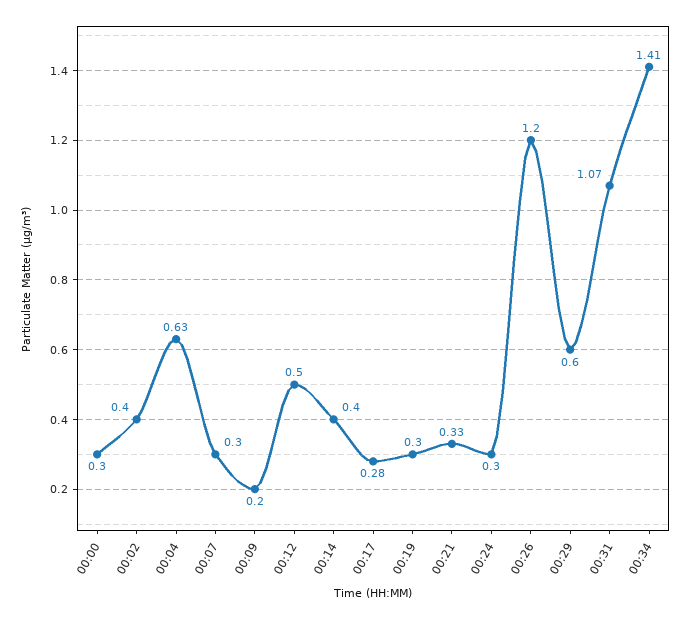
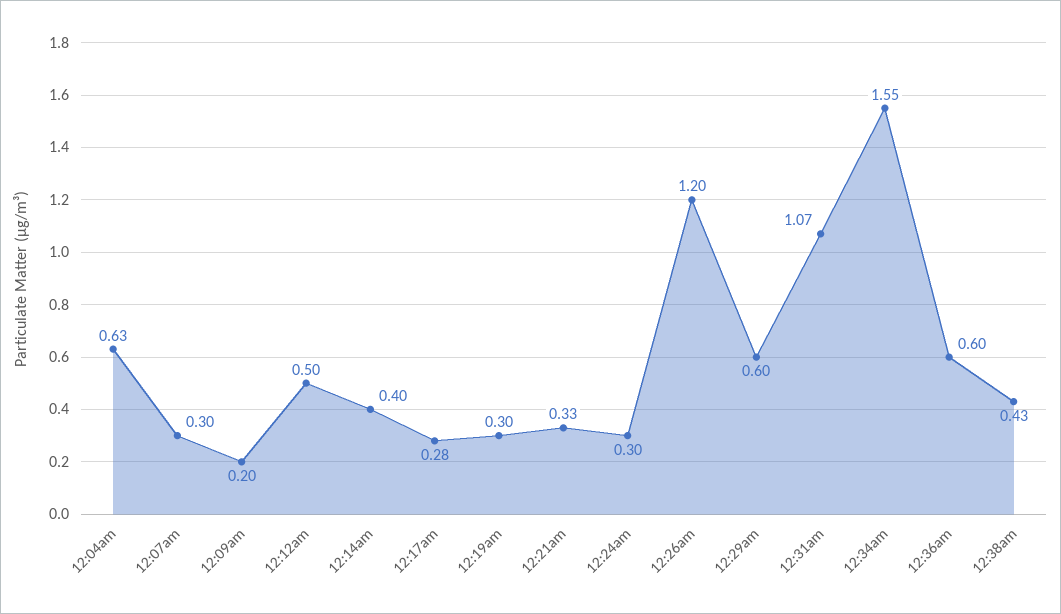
00:00: 0.3 -> none
00:02: 0.4 -> none
00:34: 1.41 -> 1.55
12:36am: none -> 0.6
12:38am: none -> 0.43

